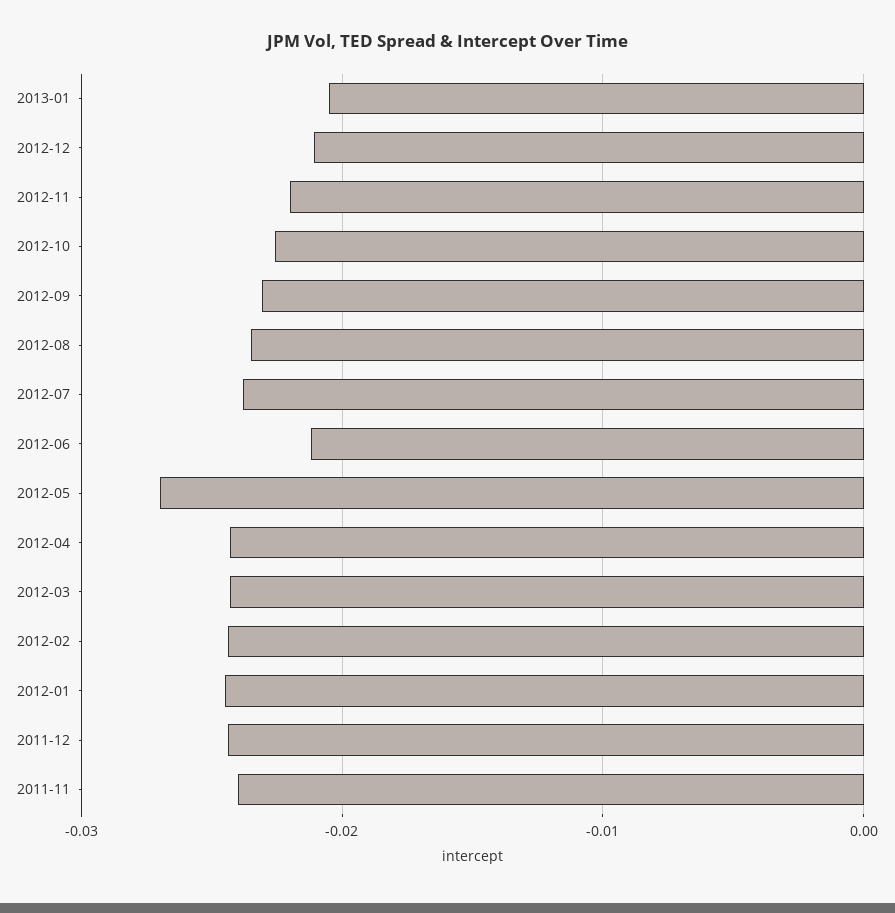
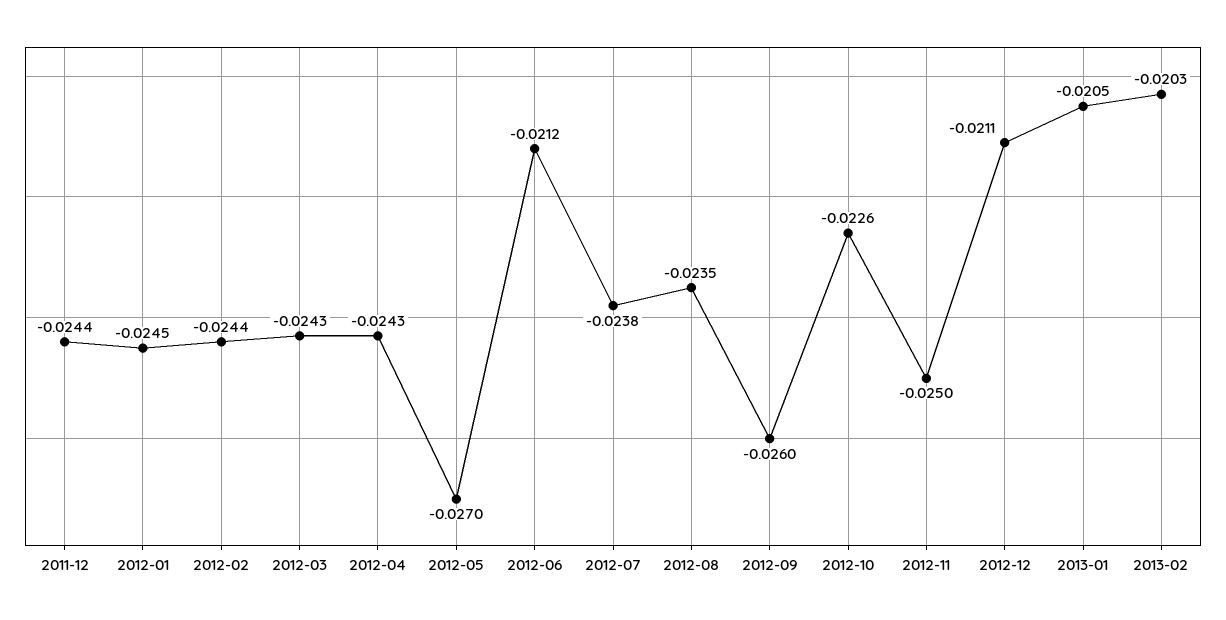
2012-11: -0.022 -> -0.025
2012-09: -0.023 -> -0.026
2011-11: -0.024 -> none
2013-02: none -> -0.0203

